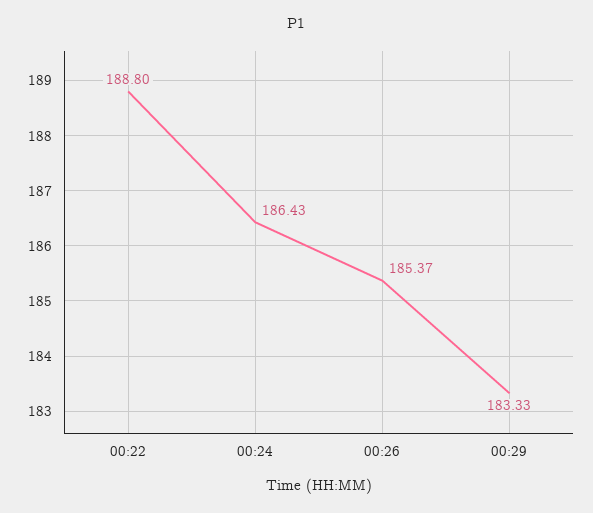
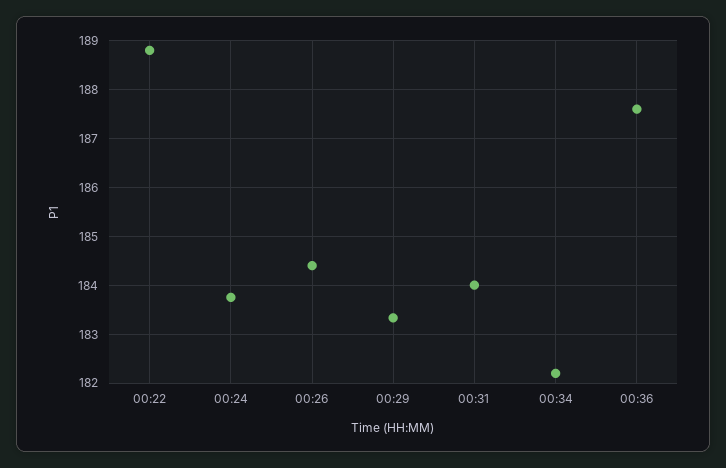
00:24: 186.43 -> 183.8
00:26: 185.37 -> 184.4
00:31: none -> 184
00:34: none -> 182.2
00:36: none -> 187.6

